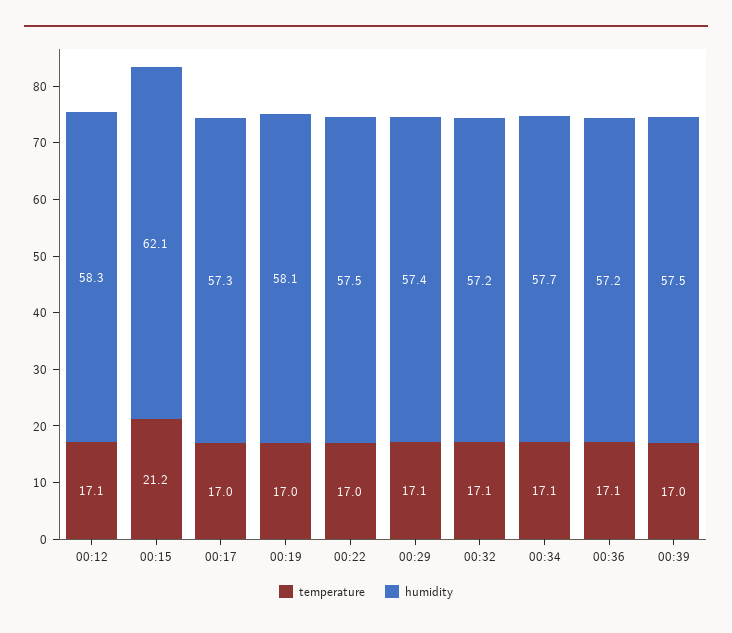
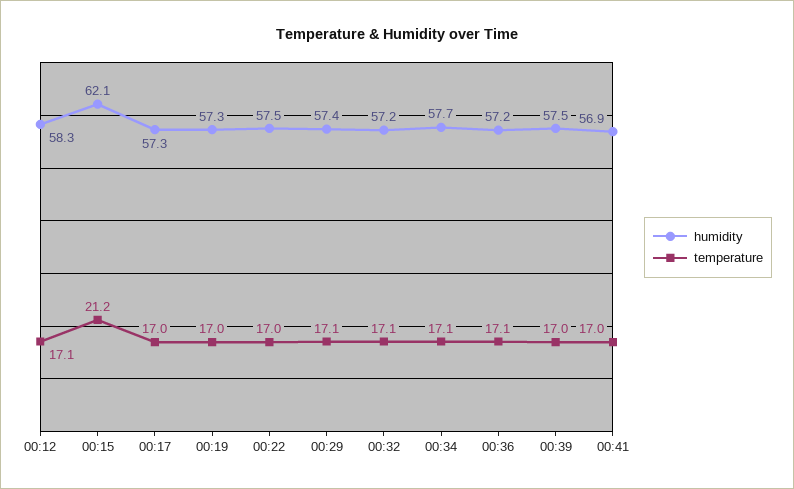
humidity, 00:19: 58.1 -> 57.3
humidity, 00:41: none -> 56.9
temperature, 00:41: none -> 17

